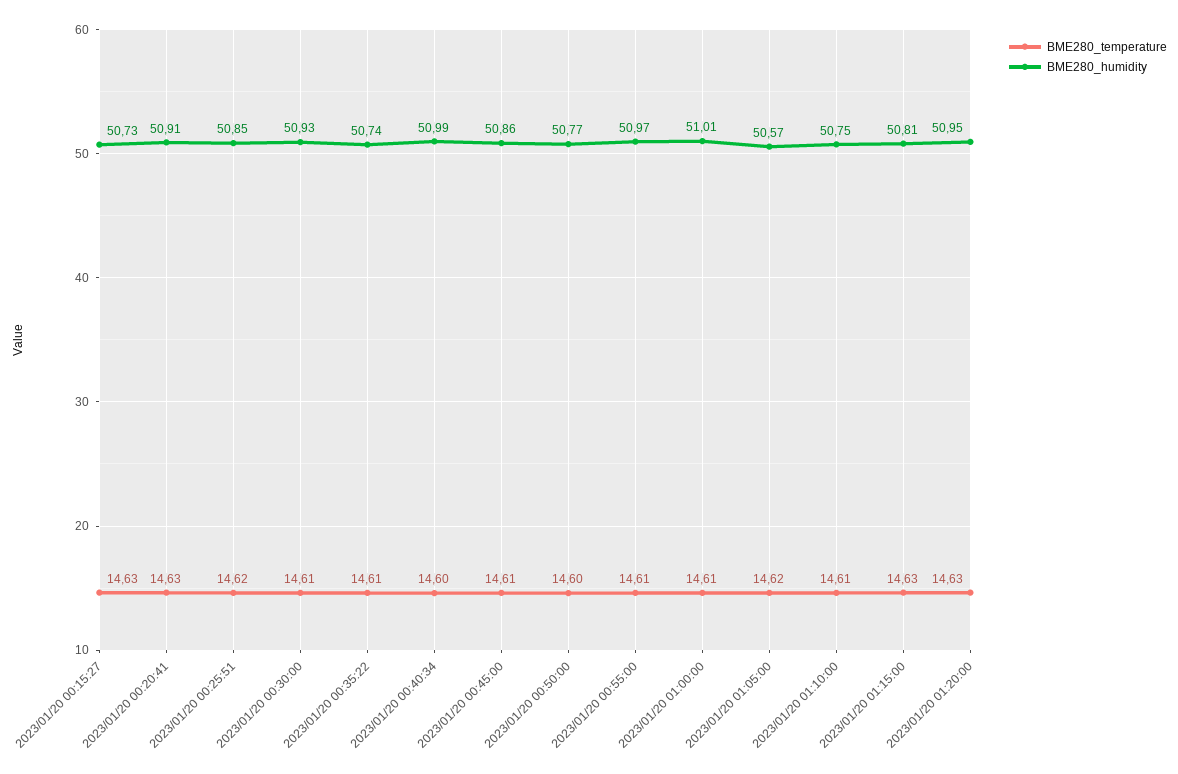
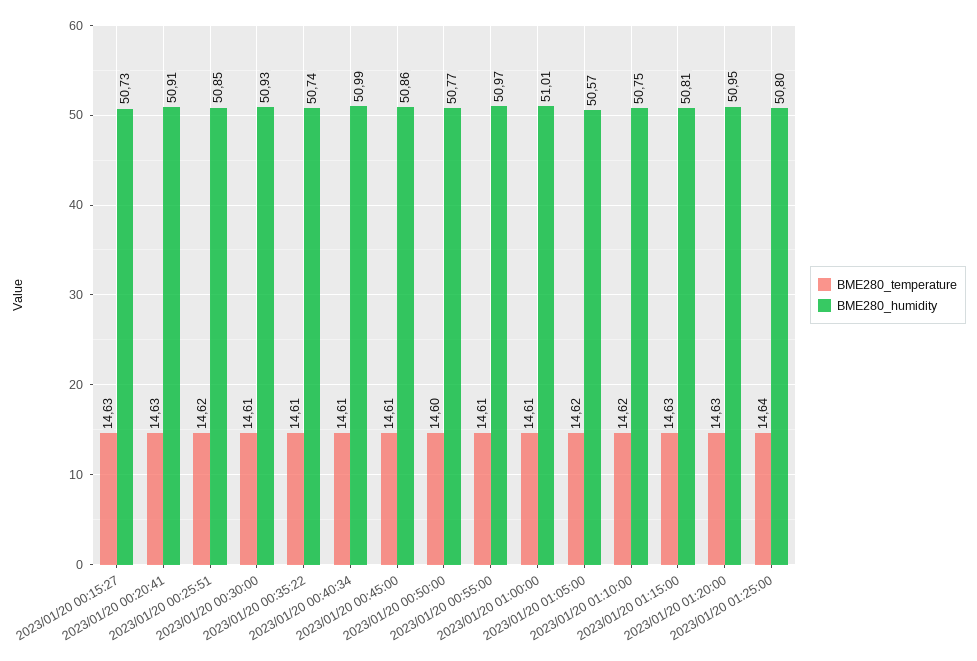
BME280_temperature, 2023/01/20 00:40:34: 14.6 -> 14.61
BME280_temperature, 2023/01/20 01:10:00: 14.61 -> 14.62
BME280_temperature, 2023/01/20 01:25:00: none -> 14.64
BME280_humidity, 2023/01/20 01:25:00: none -> 50.8

